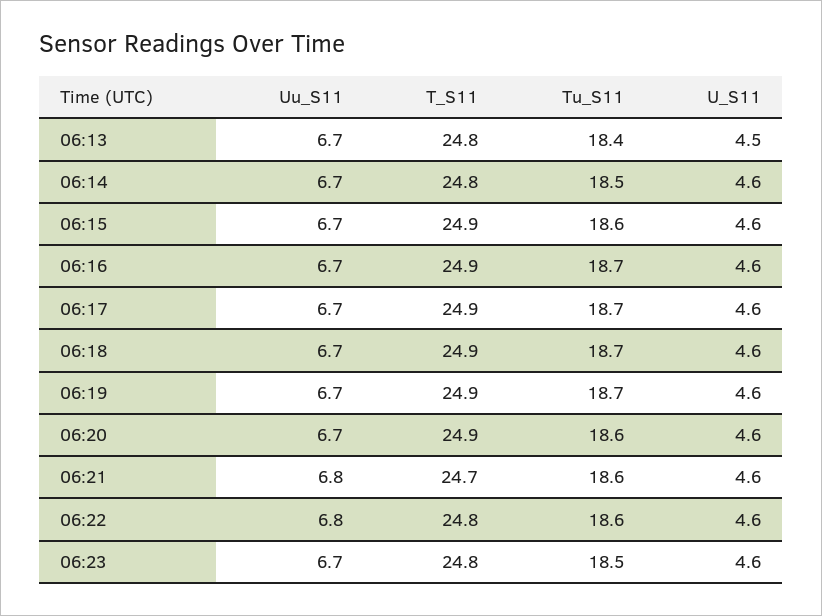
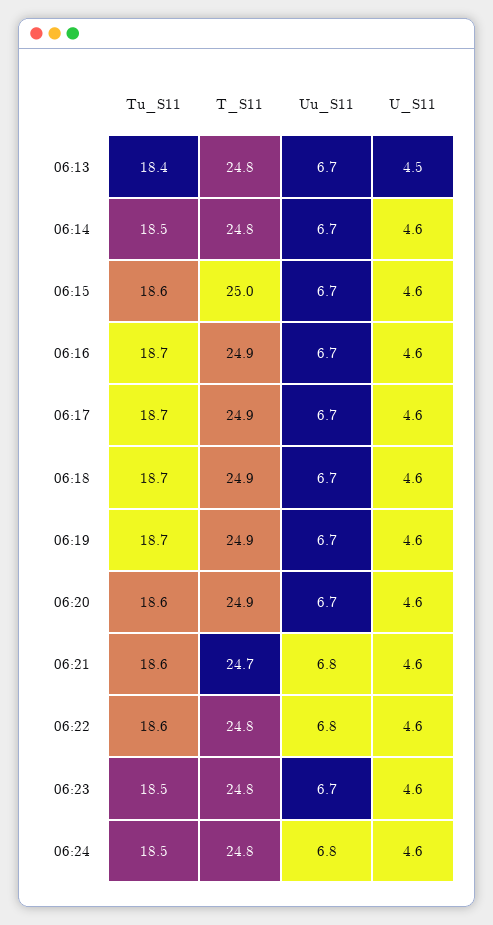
T_S11, 06:15: 24.9 -> 25
Tu_S11, 06:24: none -> 18.5
T_S11, 06:24: none -> 24.8
Uu_S11, 06:24: none -> 6.8
U_S11, 06:24: none -> 4.6

